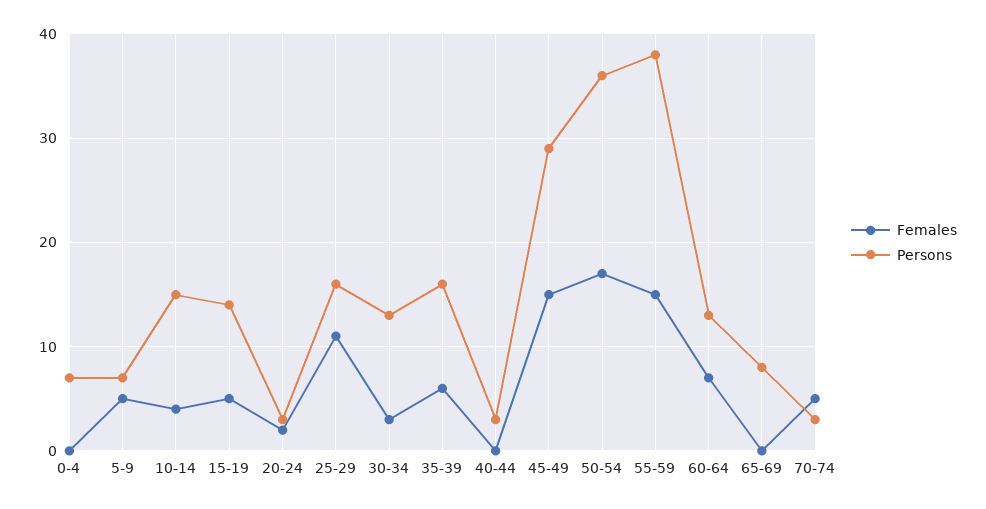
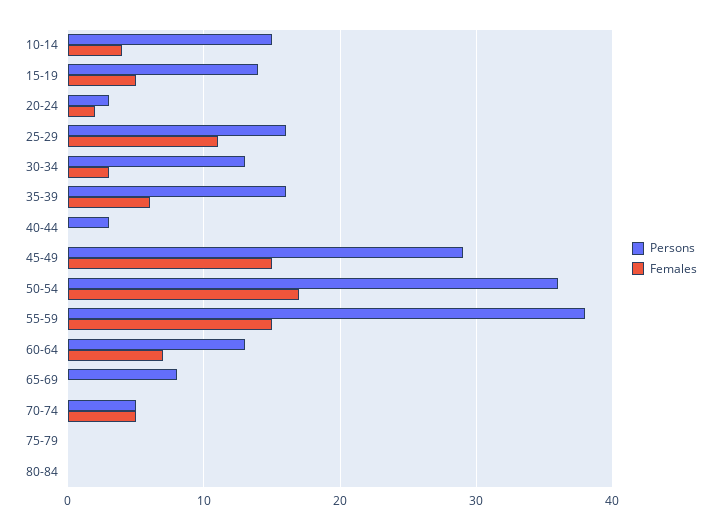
Females, 0-4: 0 -> none
Persons, 0-4: 7 -> none
Females, 5-9: 5 -> none
Persons, 5-9: 7 -> none
Persons, 70-74: 3 -> 5
Persons, 75-79: none -> 0
Females, 75-79: none -> 0
Persons, 80-84: none -> 0
Females, 80-84: none -> 0

